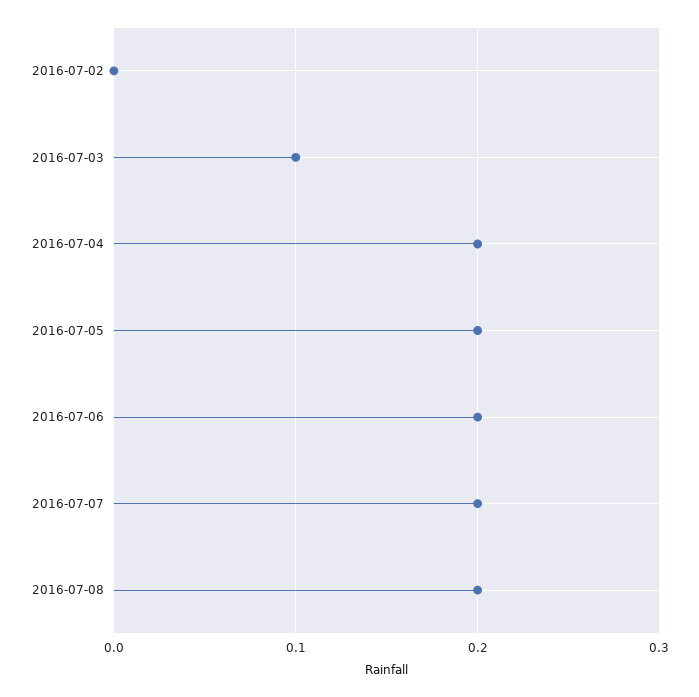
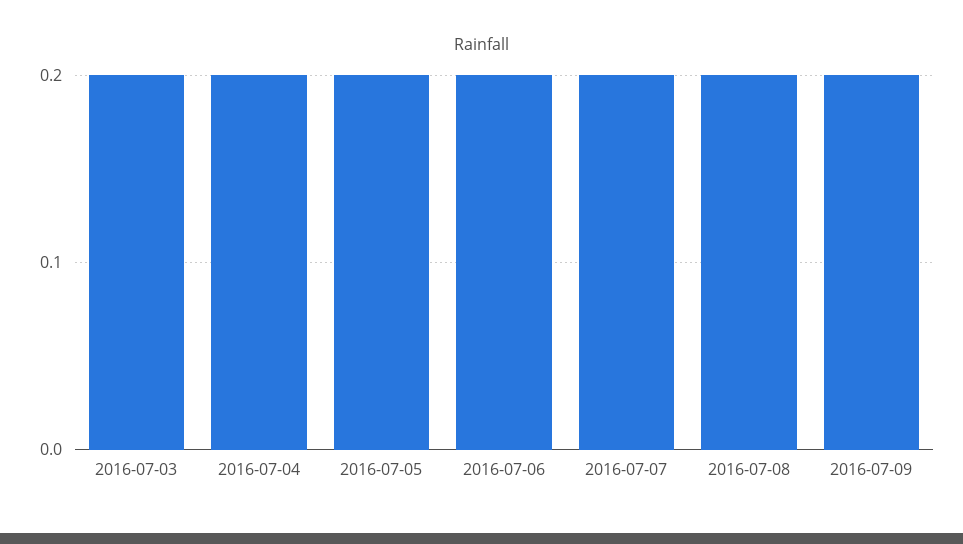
2016-07-02: 0 -> none
2016-07-03: 0.1 -> 0.2
2016-07-09: none -> 0.2

